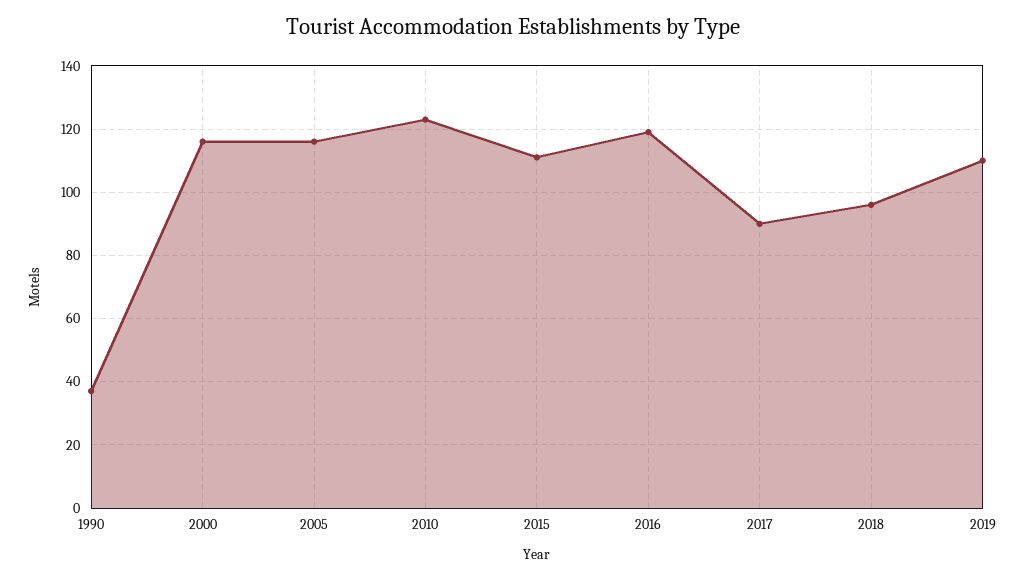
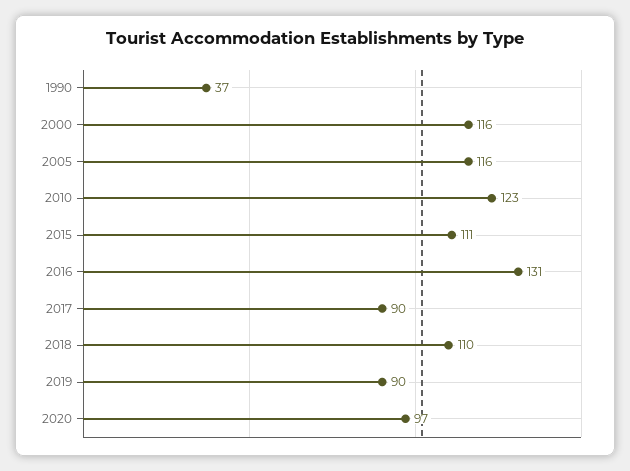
2016: 120 -> 131
2018: 95 -> 110
2019: 110 -> 90
2020: none -> 97

